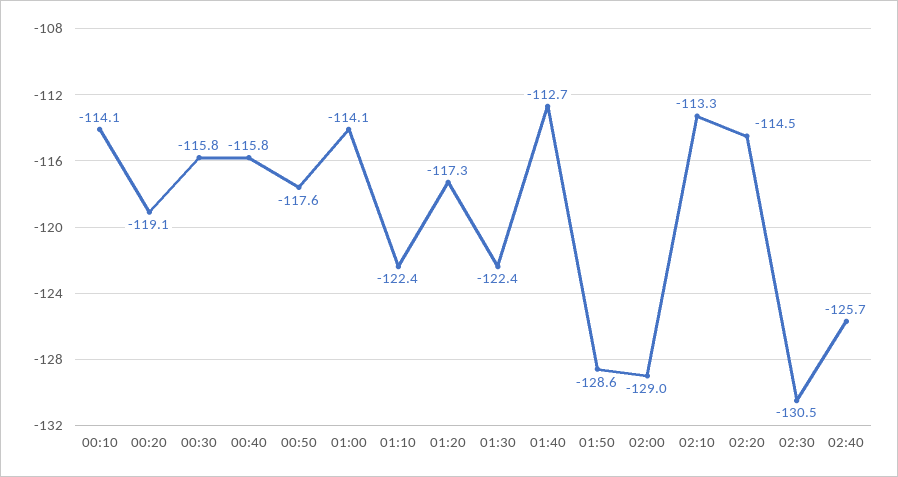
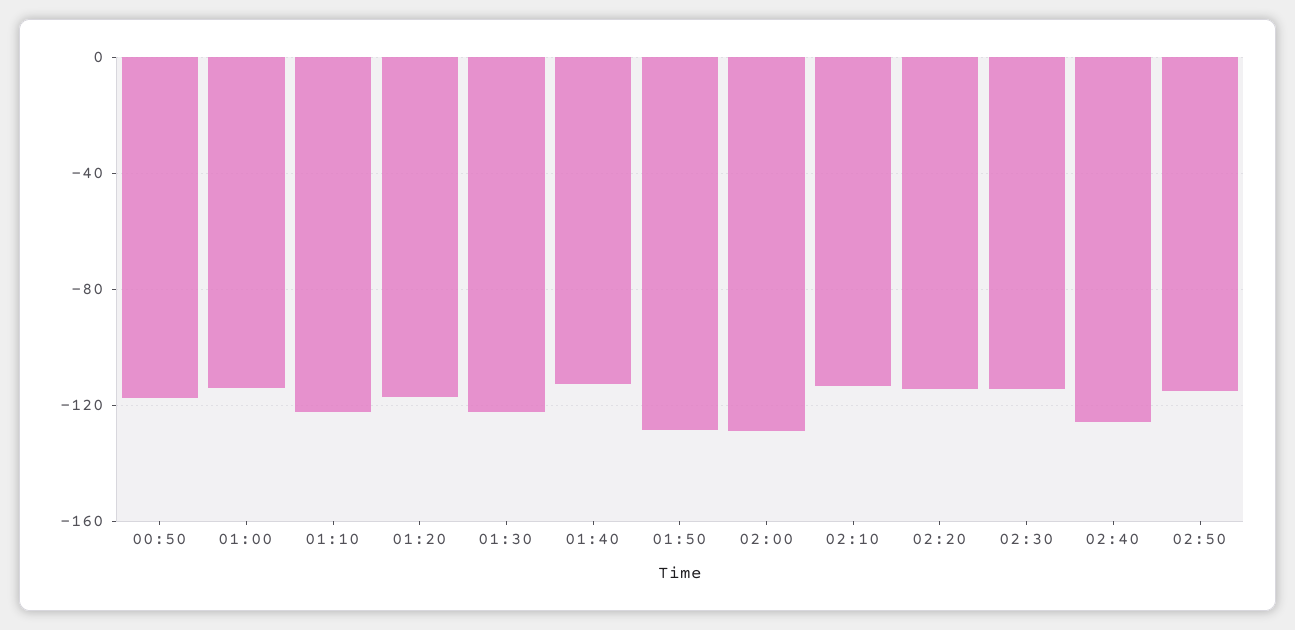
00:10: -114.1 -> none
00:20: -119.1 -> none
00:30: -115.8 -> none
00:40: -115.8 -> none
02:30: -130.5 -> -115
02:50: none -> -115

